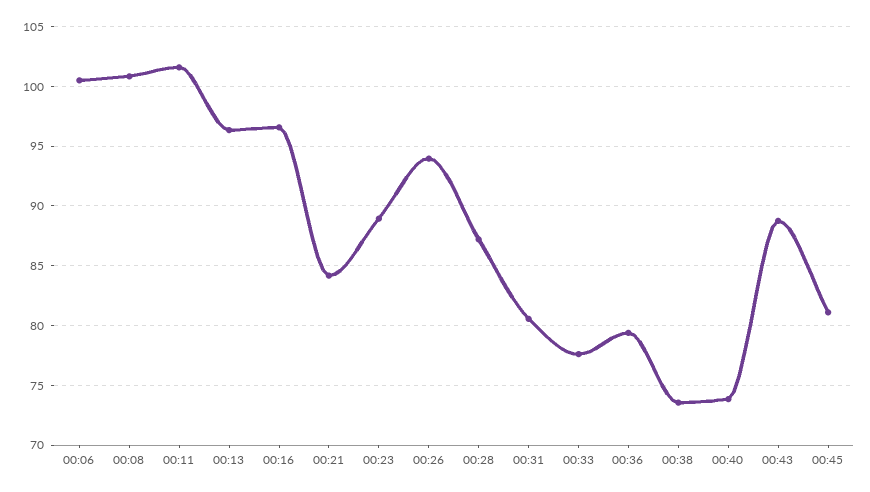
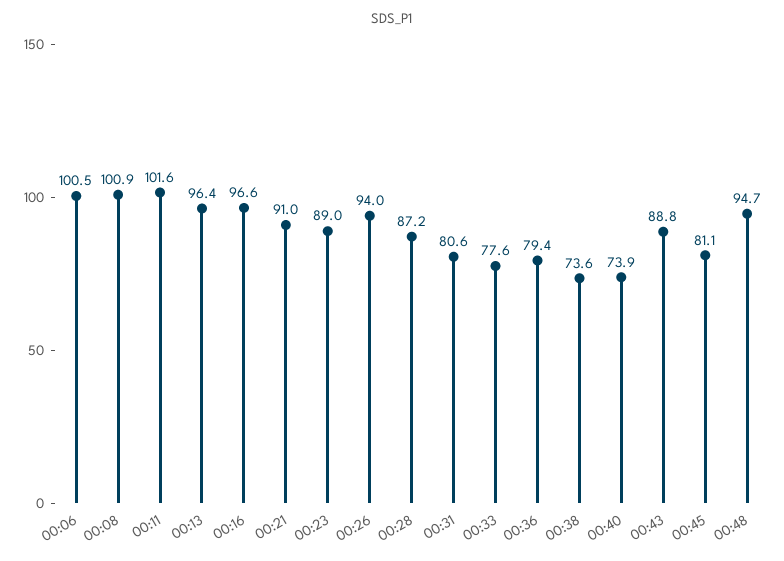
00:21: 84 -> 91
00:48: none -> 94.7

